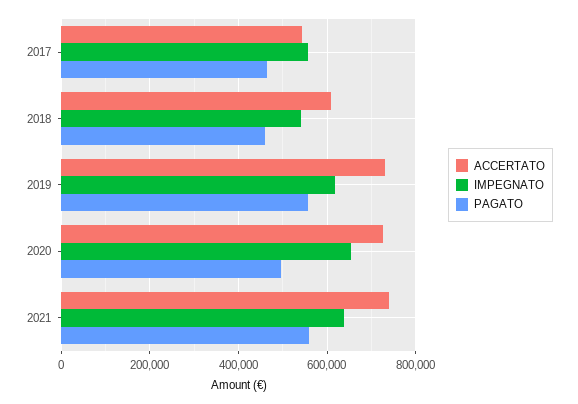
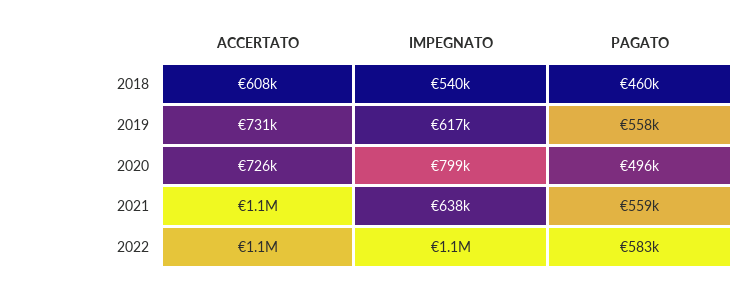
ACCERTATO, 2017: 540000 -> none
IMPEGNATO, 2017: 560000 -> none
PAGATO, 2017: 460000 -> none
IMPEGNATO, 2020: 660000 -> 799000
ACCERTATO, 2021: 740000 -> 1100000
ACCERTATO, 2022: none -> 1100000
IMPEGNATO, 2022: none -> 1100000
PAGATO, 2022: none -> 583000

